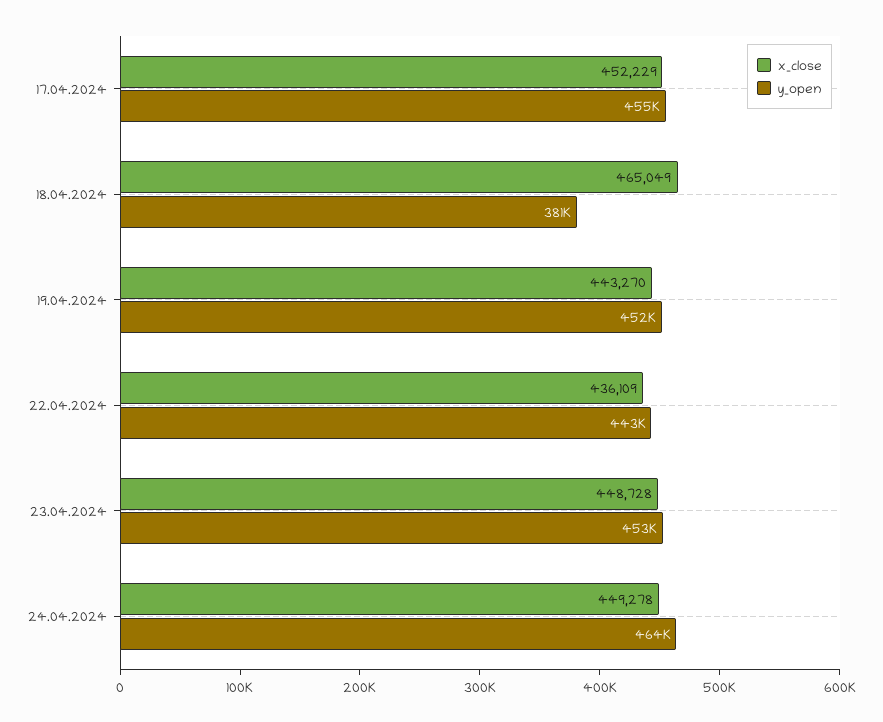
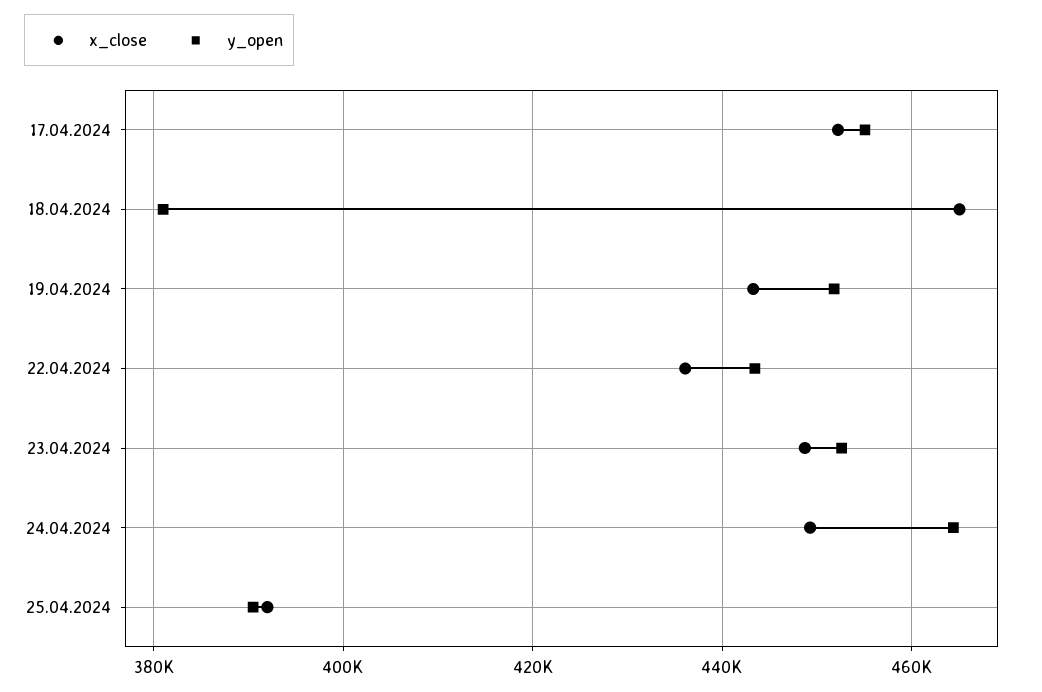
x_close, 25.04.2024: none -> 392000
y_open, 25.04.2024: none -> 390000

